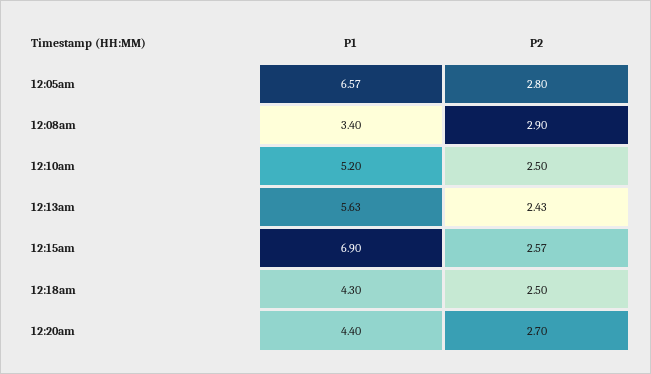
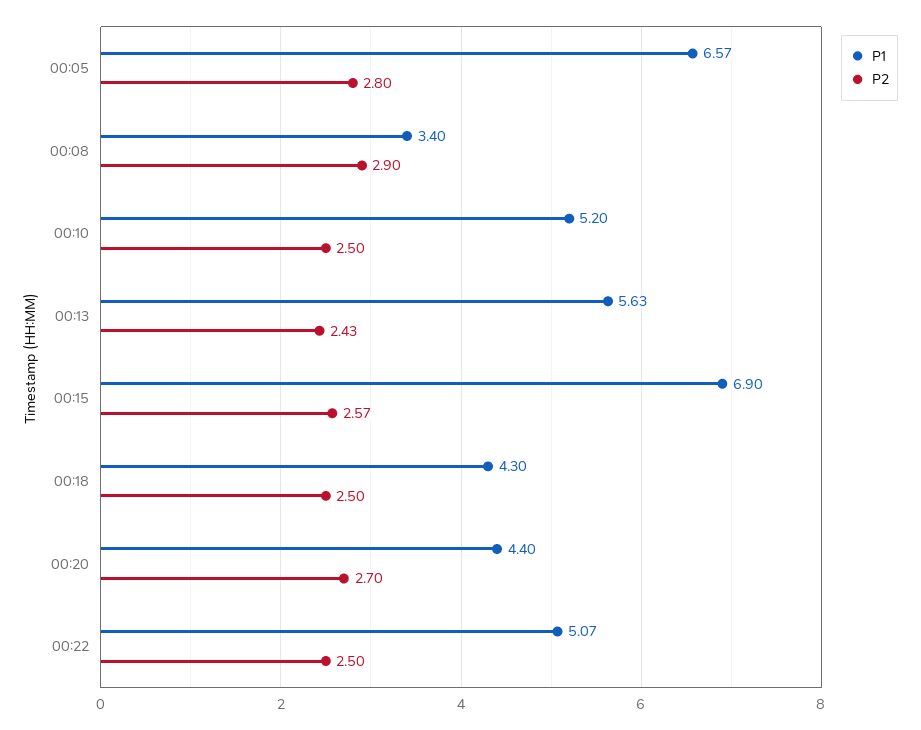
P1, 00:22: none -> 5.07
P2, 00:22: none -> 2.5

